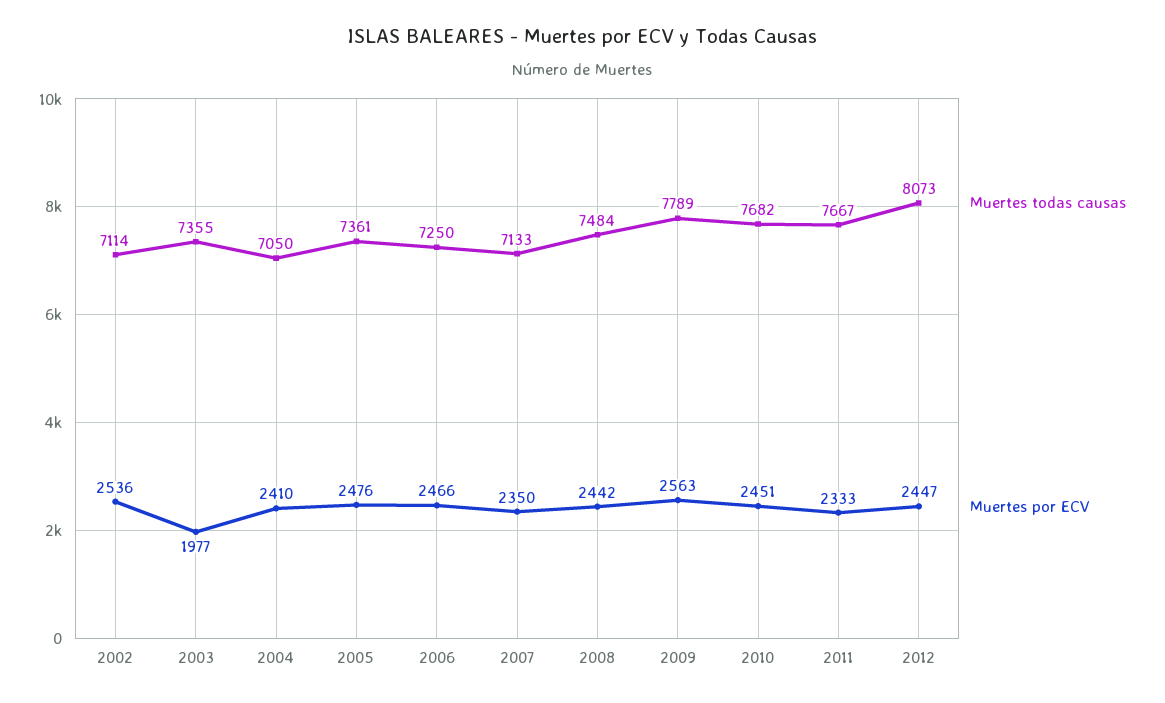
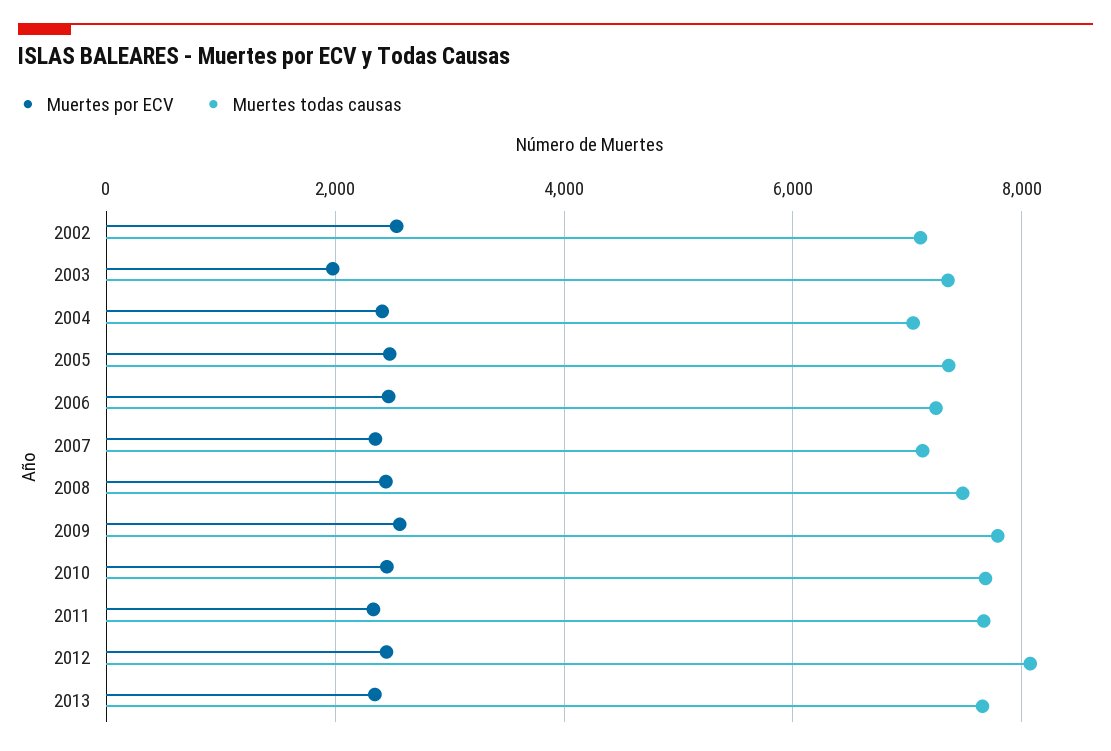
Muertes por ECV, 2013: none -> 2400
Muertes todas causas, 2013: none -> 7600

